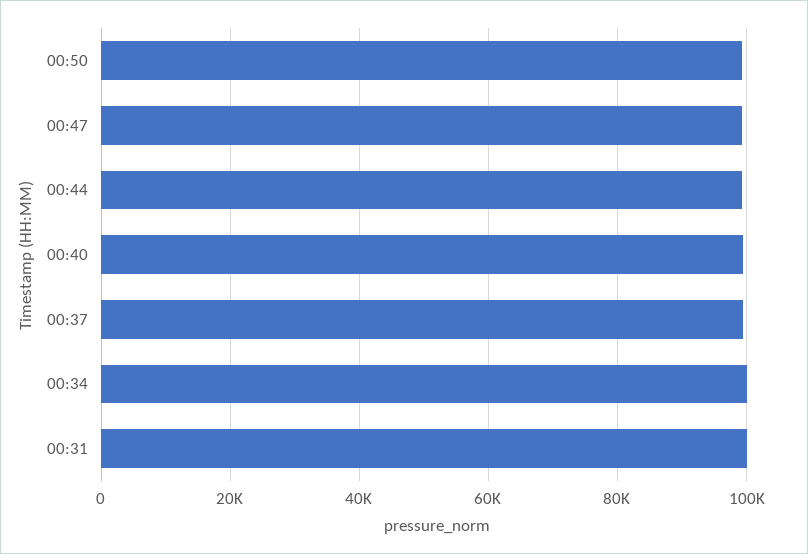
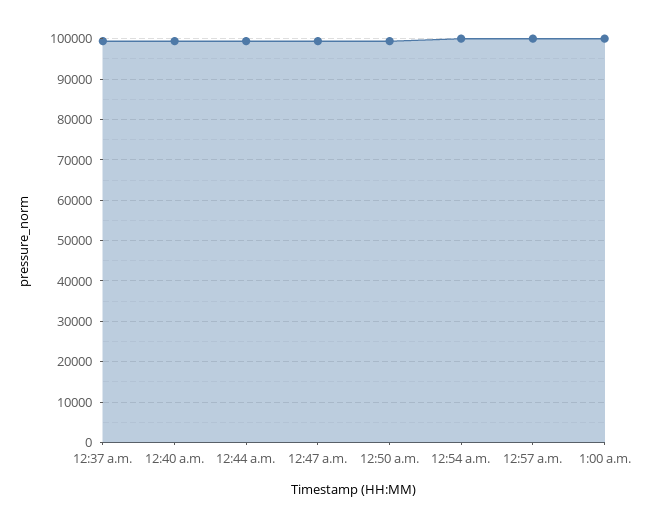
00:34: 100000 -> none
00:31: 100000 -> none
12:54 a.m.: none -> 100000
12:57 a.m.: none -> 100000
1:00 a.m.: none -> 100000

